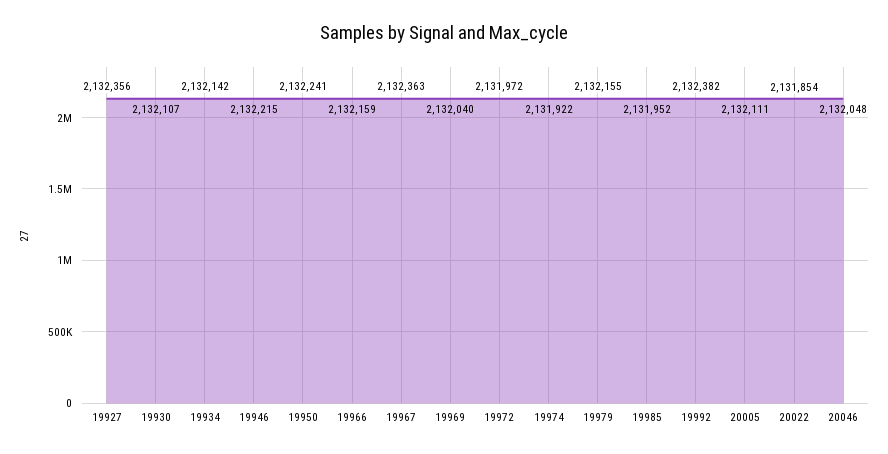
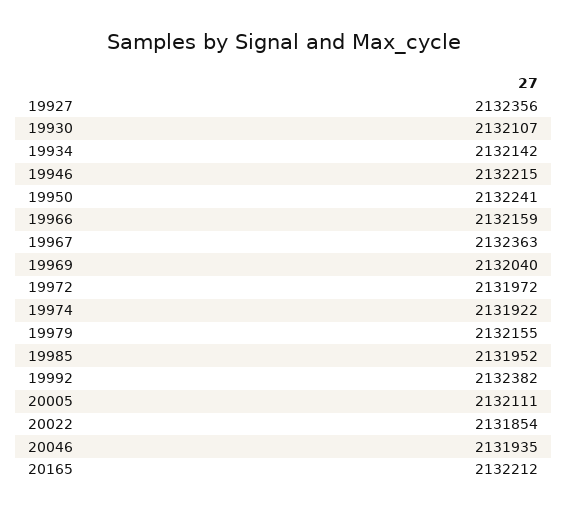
20046: 2132048 -> 2131935
20165: none -> 2132212

